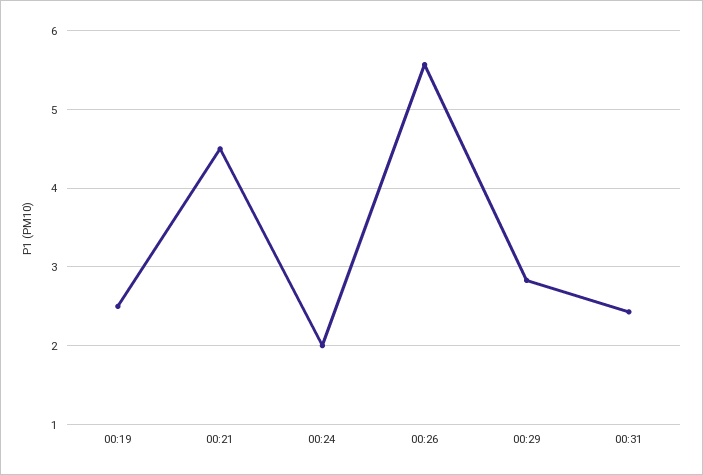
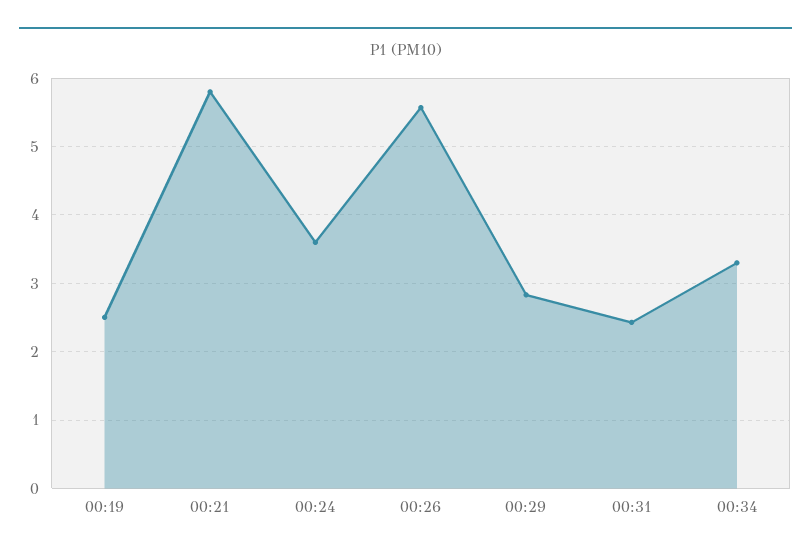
00:21: 4.5 -> 5.8
00:24: 2 -> 3.6
00:34: none -> 3.3

